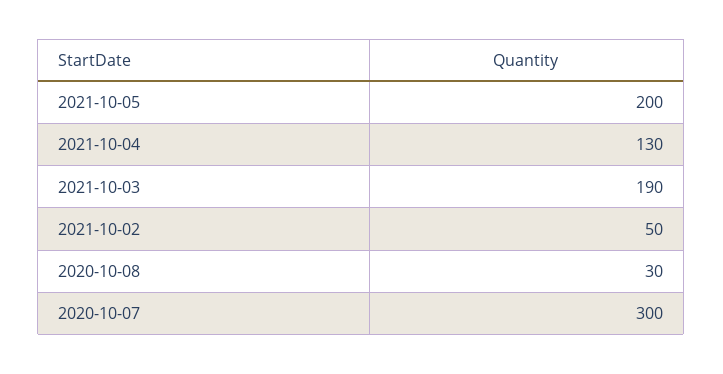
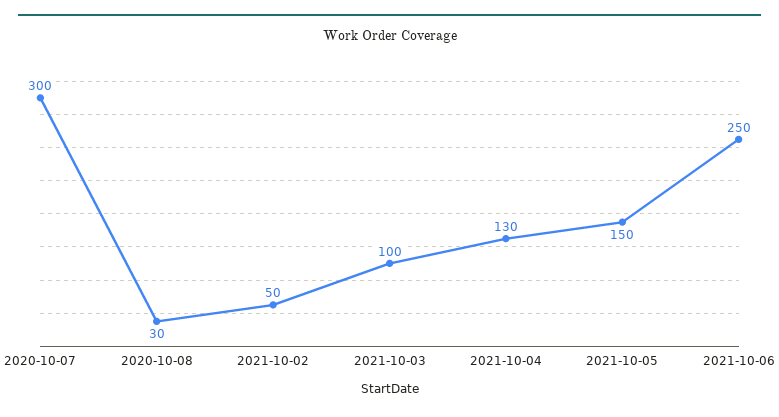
2021-10-05: 200 -> 150
2021-10-03: 190 -> 100
2021-10-06: none -> 250

